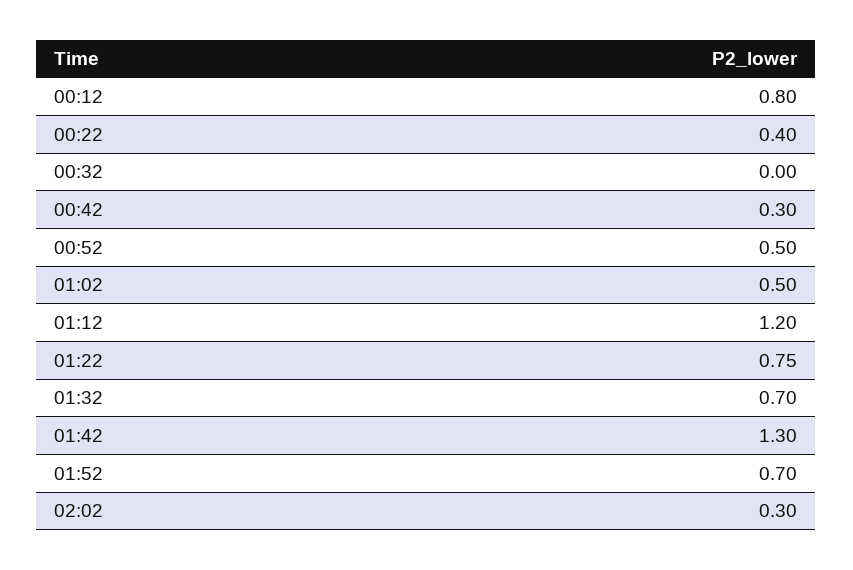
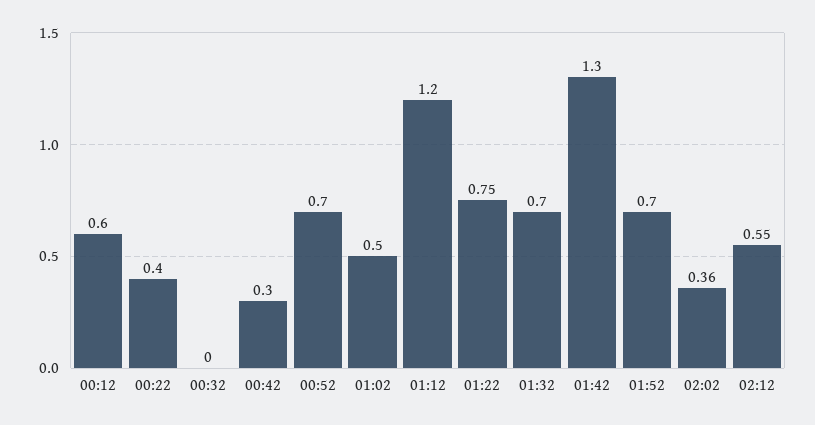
00:12: 0.8 -> 0.6
00:52: 0.5 -> 0.7
02:02: 0.3 -> 0.36
02:12: none -> 0.55

